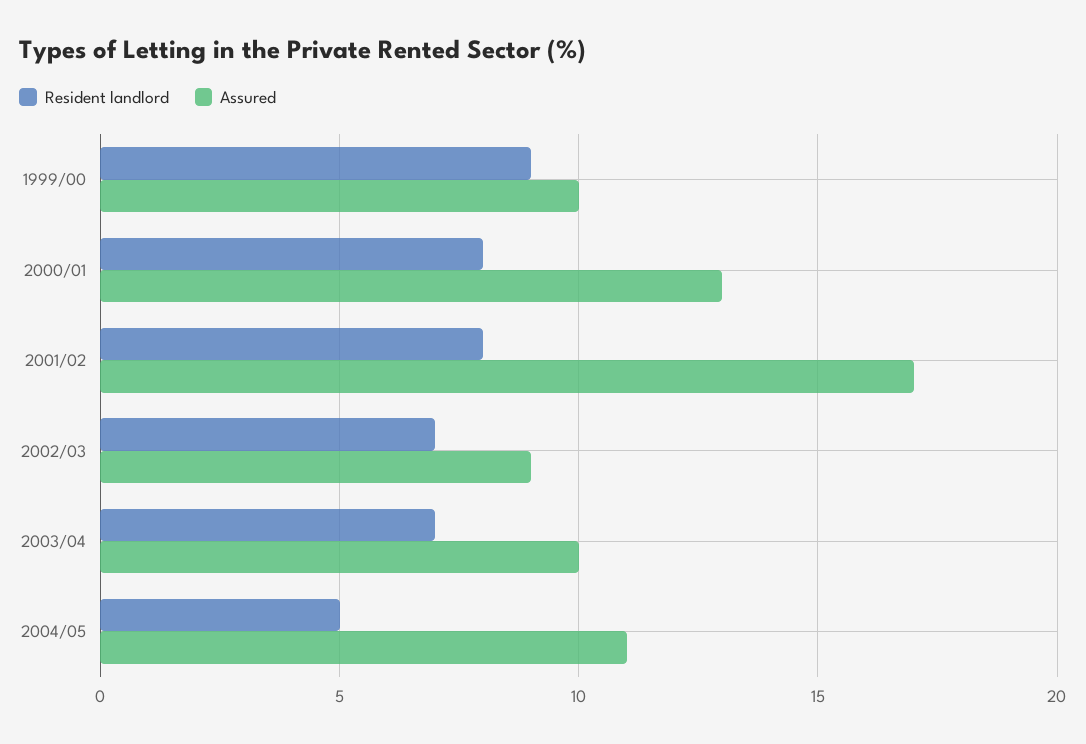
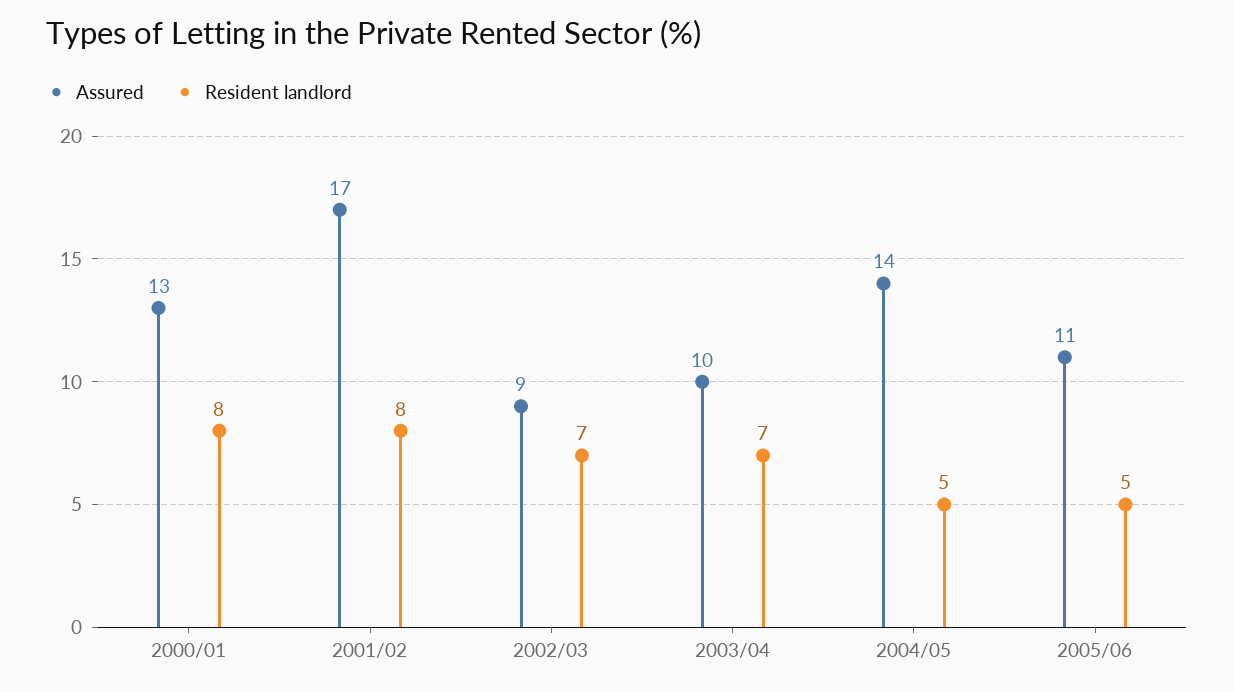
Resident landlord, 1999/00: 9 -> none
Assured, 1999/00: 10 -> none
Assured, 2004/05: 11 -> 14
Assured, 2005/06: none -> 11
Resident landlord, 2005/06: none -> 5

